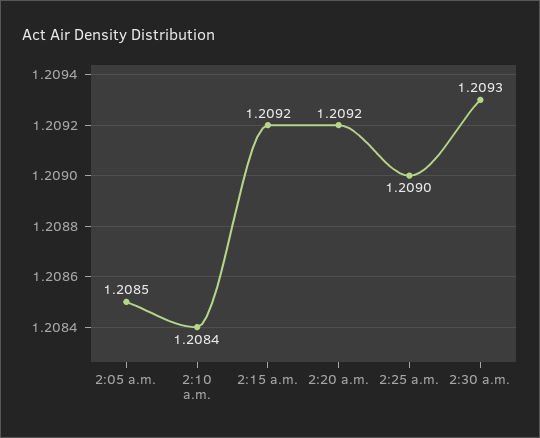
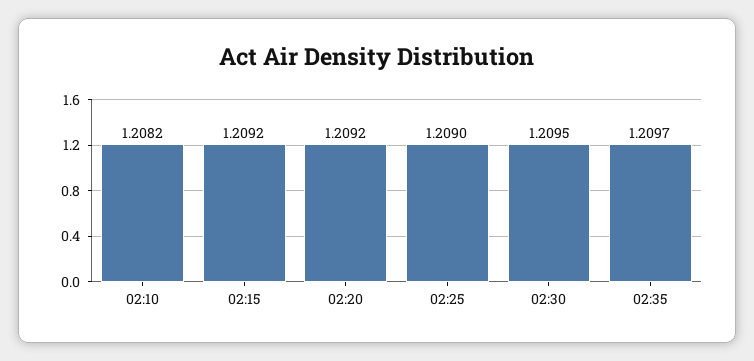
2:05 a.m.: 1.2085 -> none
2:10 a.m.: 1.2084 -> 1.2082
2:30 a.m.: 1.2093 -> 1.2095
02:35: none -> 1.2097

